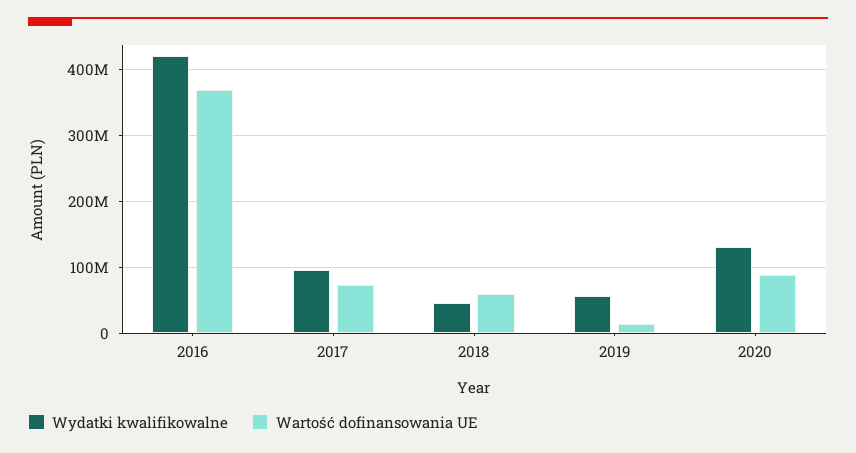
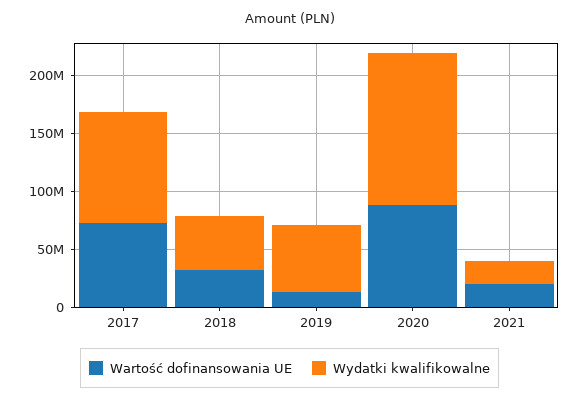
Wydatki kwalifikowalne, 2016: 420000000 -> none
Wartość dofinansowania UE, 2016: 370000000 -> none
Wartość dofinansowania UE, 2018: 60000000 -> 30000000
Wartość dofinansowania UE, 2021: none -> 20000000
Wydatki kwalifikowalne, 2021: none -> 20000000

